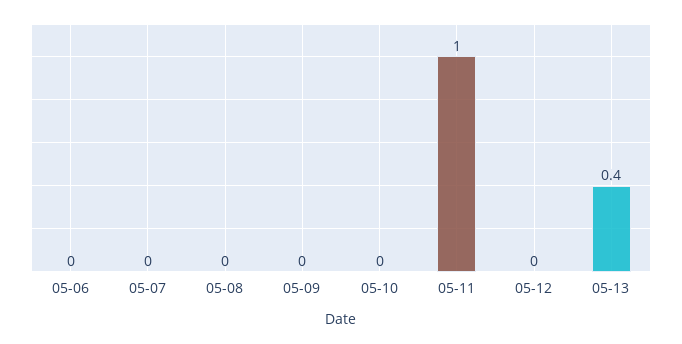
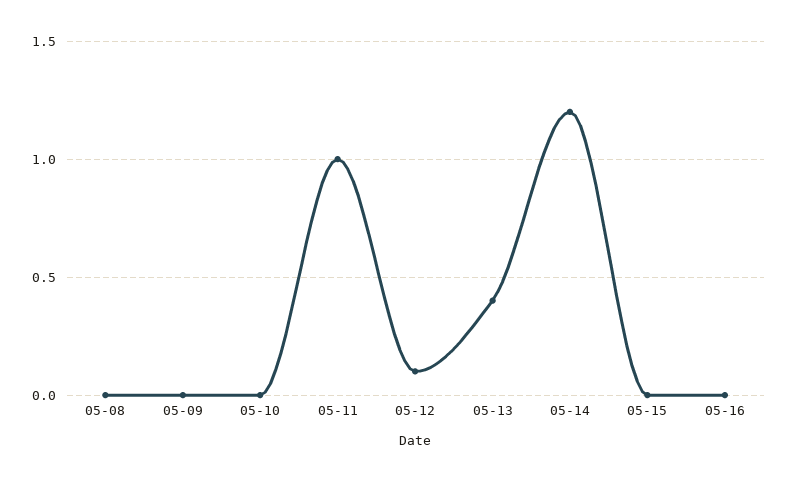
05-06: 0 -> none
05-07: 0 -> none
05-12: 0 -> 0.1
05-14: none -> 1.2
05-15: none -> 0
05-16: none -> 0

